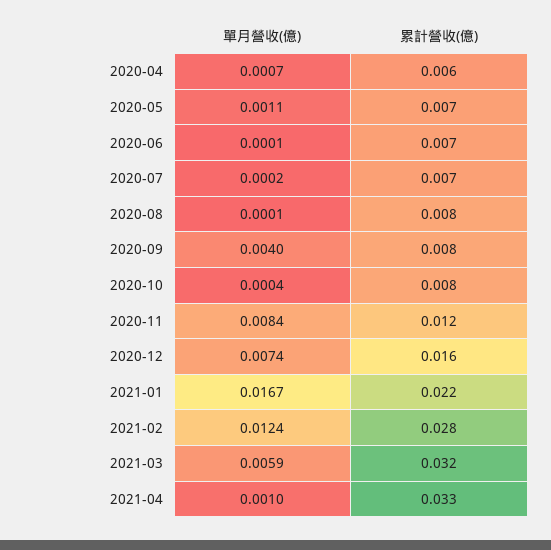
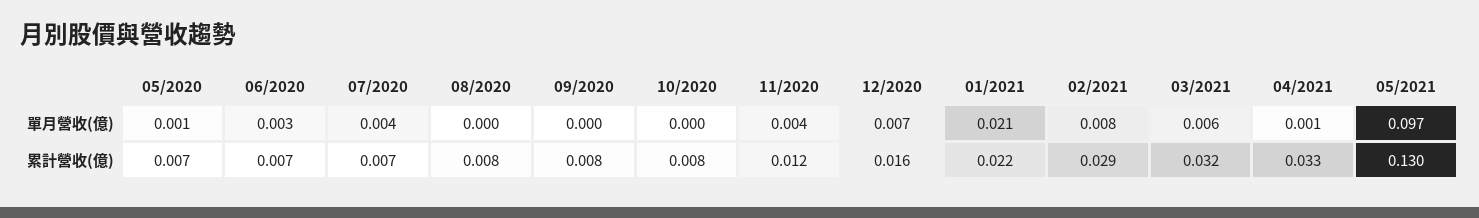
單月營收(億), 2020-04: 0.0007 -> none
累計營收(億), 2020-04: 0.006 -> none
單月營收(億), 2020-06: 0.0001 -> 0.003
單月營收(億), 2020-07: 0.0002 -> 0.004
單月營收(億), 2020-09: 0.004 -> 0
單月營收(億), 2020-11: 0.0084 -> 0.004
單月營收(億), 2021-01: 0.0167 -> 0.021
單月營收(億), 2021-02: 0.0124 -> 0.008
累計營收(億), 2021-02: 0.028 -> 0.029
單月營收(億), 05/2021: none -> 0.097
累計營收(億), 05/2021: none -> 0.13

